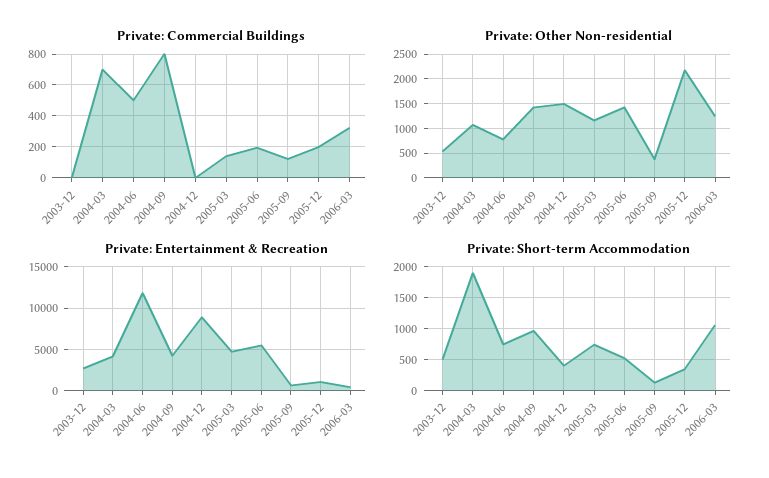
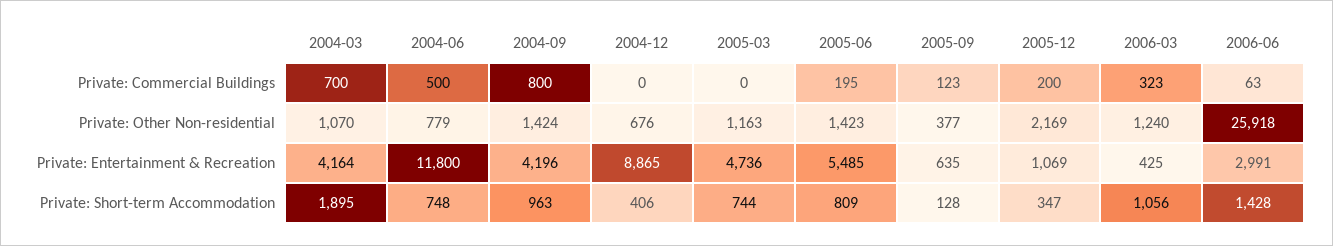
Private: Commercial Buildings, 2003-12: 0 -> none
Private: Commercial Buildings, 2005-03: 150 -> 0
Private: Other Non-residential, 2003-12: 500 -> none
Private: Other Non-residential, 2004-12: 1500 -> 676
Private: Entertainment & Recreation, 2003-12: 3000 -> none
Private: Short-term Accommodation, 2003-12: 500 -> none
Private: Short-term Accommodation, 2005-06: 500 -> 809
Private: Commercial Buildings, 2006-06: none -> 63
Private: Other Non-residential, 2006-06: none -> 25918
Private: Entertainment & Recreation, 2006-06: none -> 2991
Private: Short-term Accommodation, 2006-06: none -> 1428

